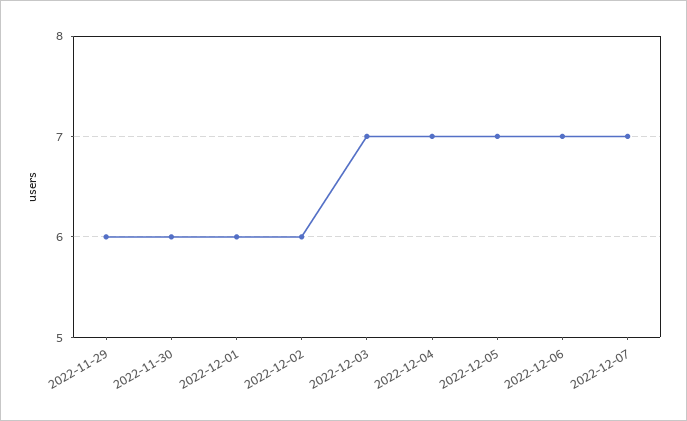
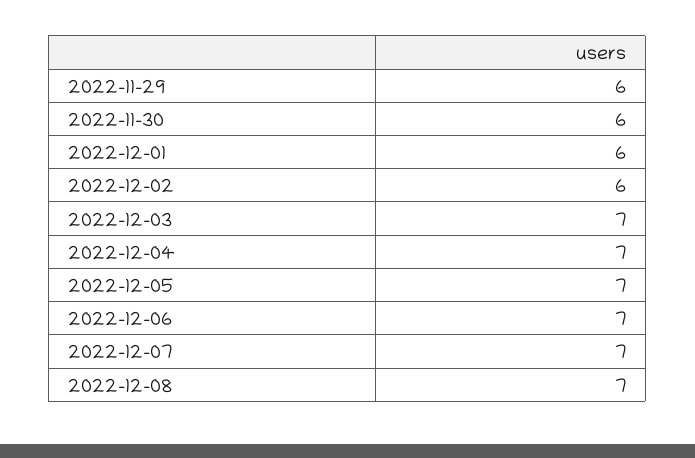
2022-12-08: none -> 7

